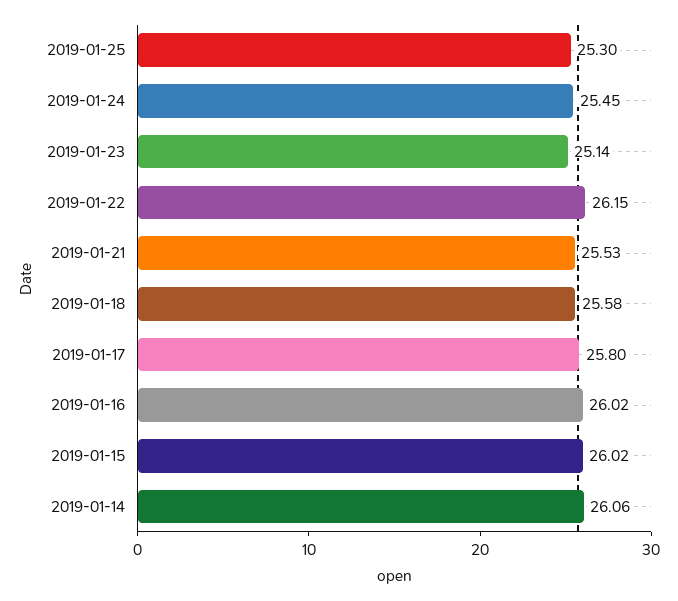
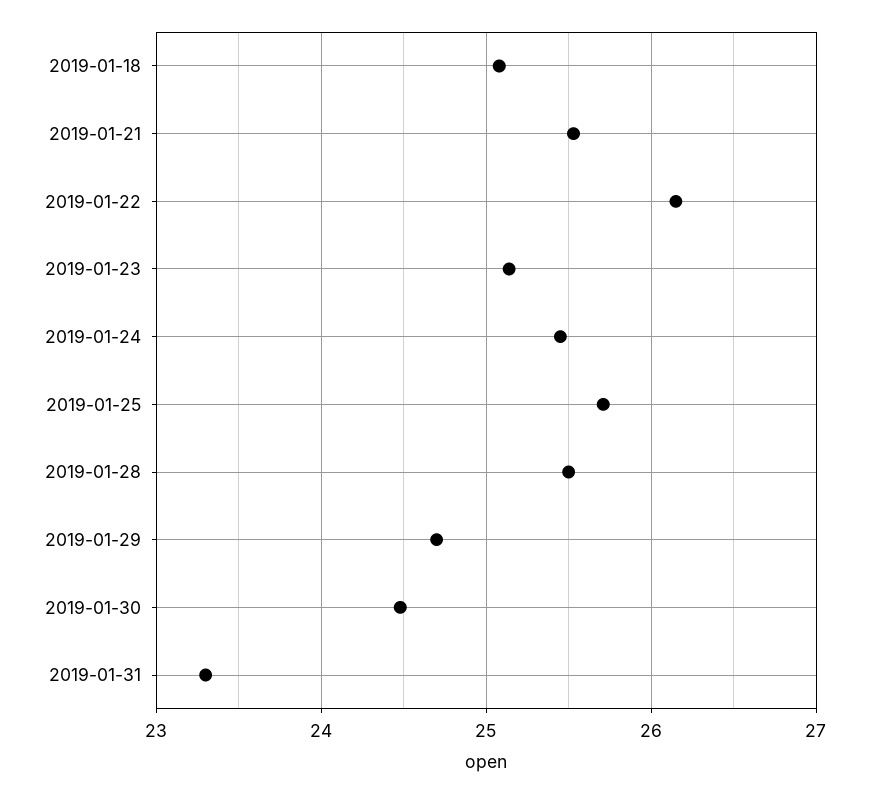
2019-01-25: 25.3 -> 25.7
2019-01-18: 25.58 -> 25.1
2019-01-17: 25.8 -> none
2019-01-16: 26.02 -> none
2019-01-15: 26.02 -> none
2019-01-14: 26.06 -> none
2019-01-28: none -> 25.5
2019-01-29: none -> 24.7
2019-01-30: none -> 24.5
2019-01-31: none -> 23.3

